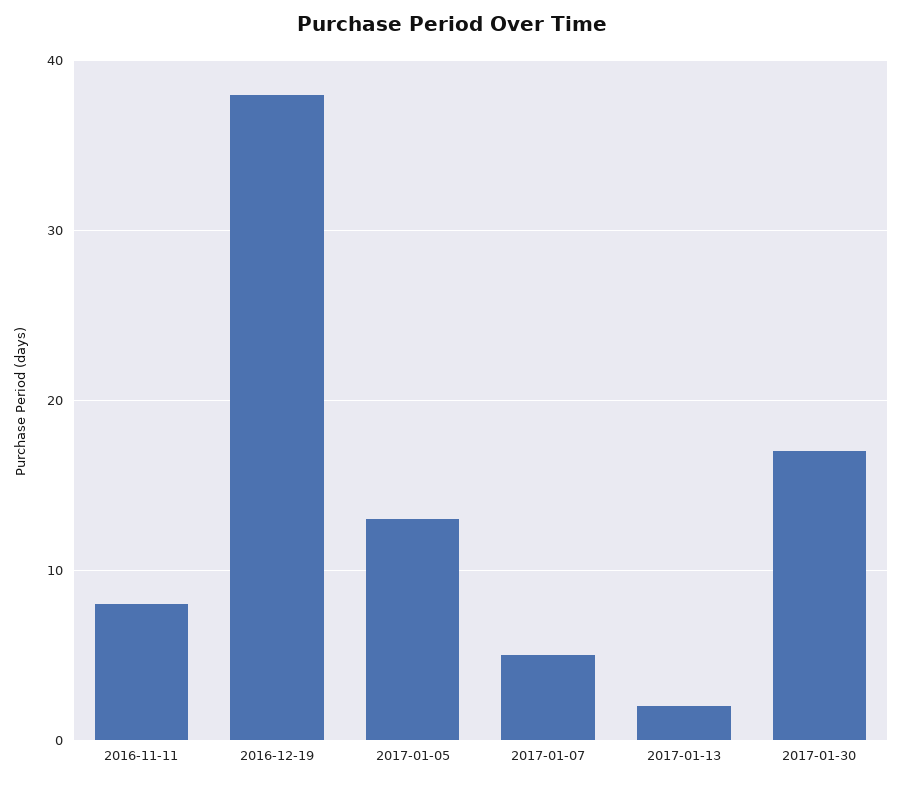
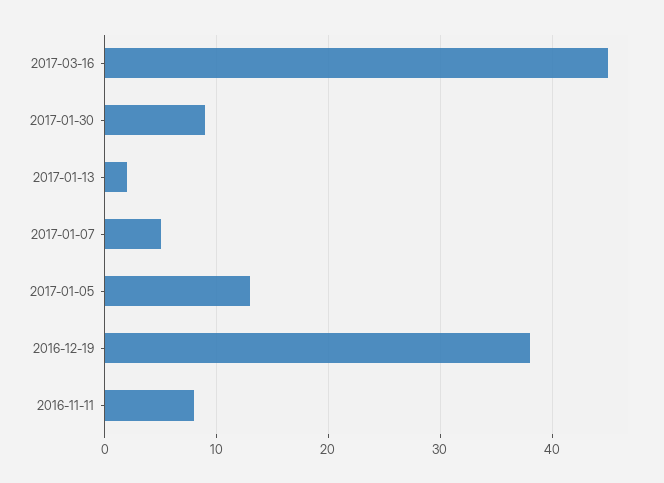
2017-01-30: 17 -> 9
2017-03-16: none -> 45

